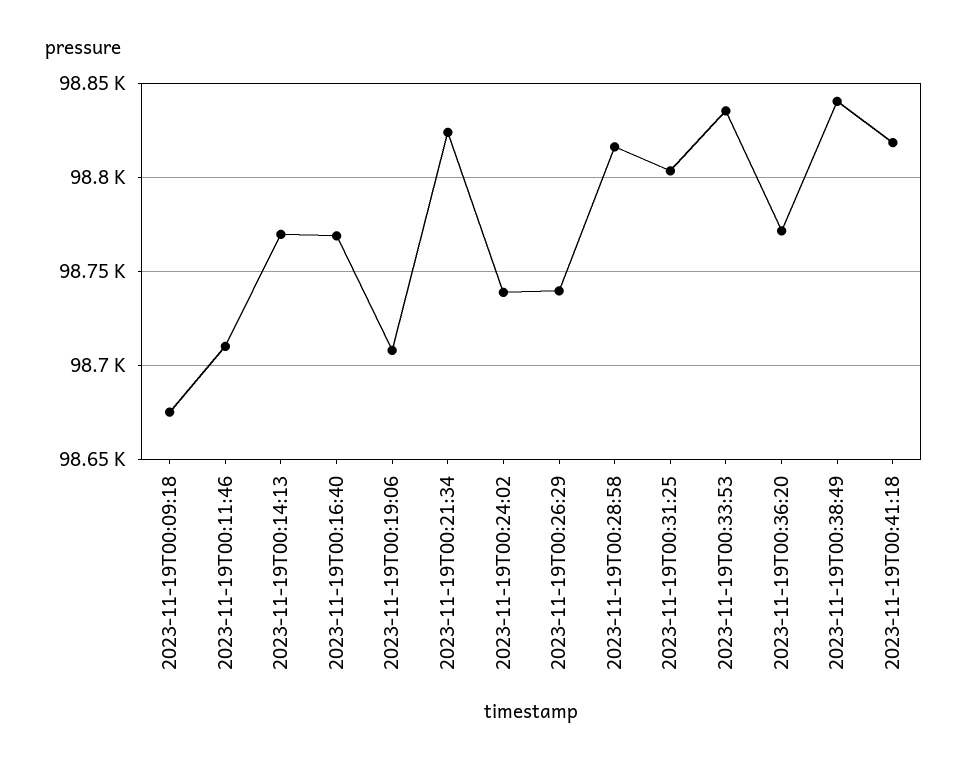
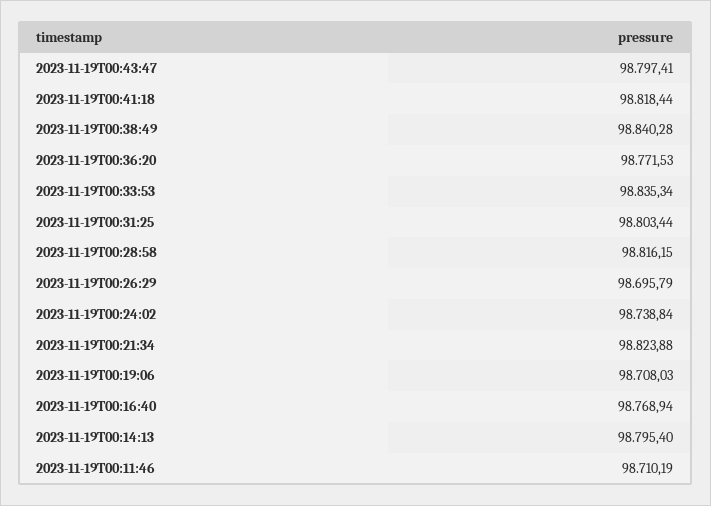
2023-11-19T00:09:18: 98675 -> none
2023-11-19T00:14:13: 98770 -> 98795.4
2023-11-19T00:26:29: 98740 -> 98695.79
2023-11-19T00:43:47: none -> 98797.41

